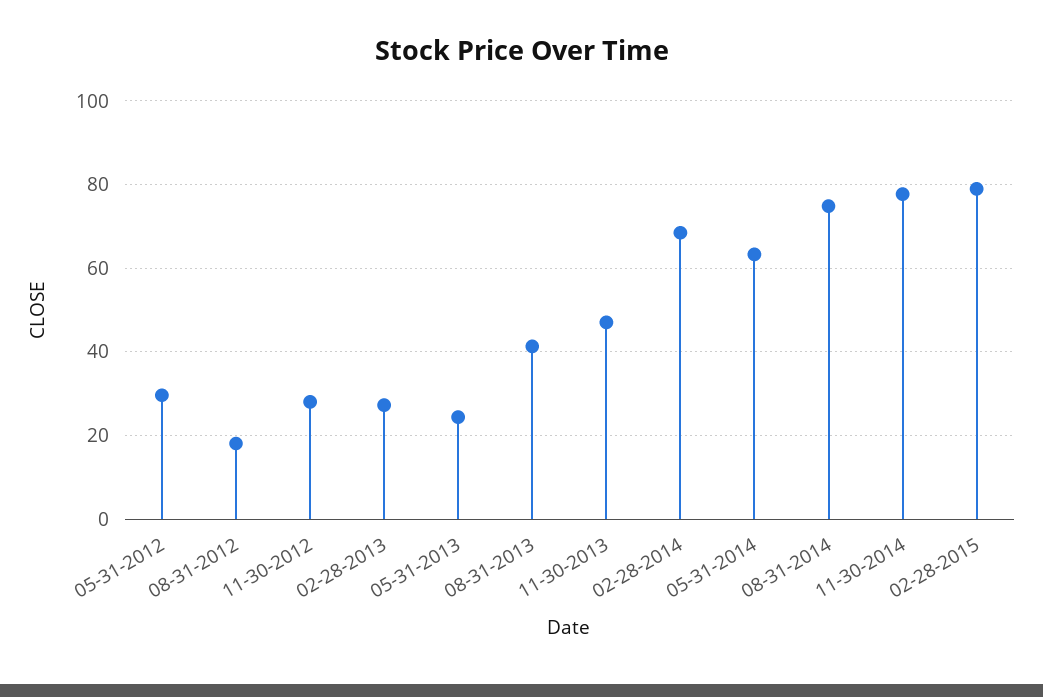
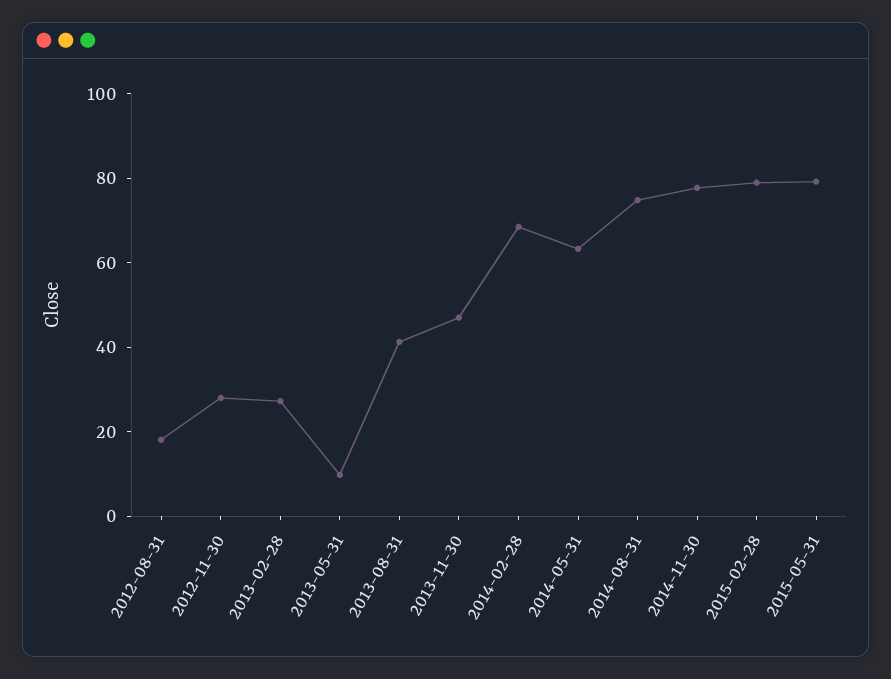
05-31-2012: 30 -> none
05-31-2013: 24 -> 10
2015-05-31: none -> 80

